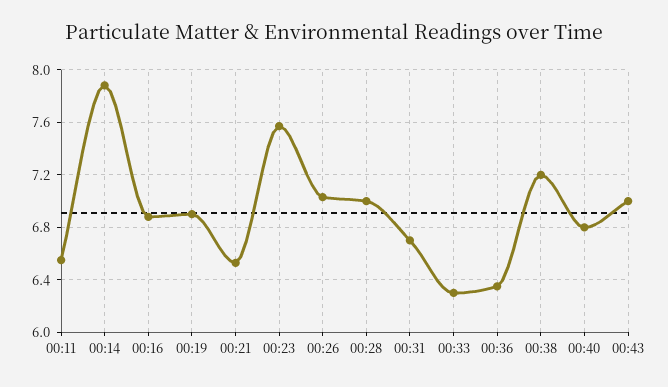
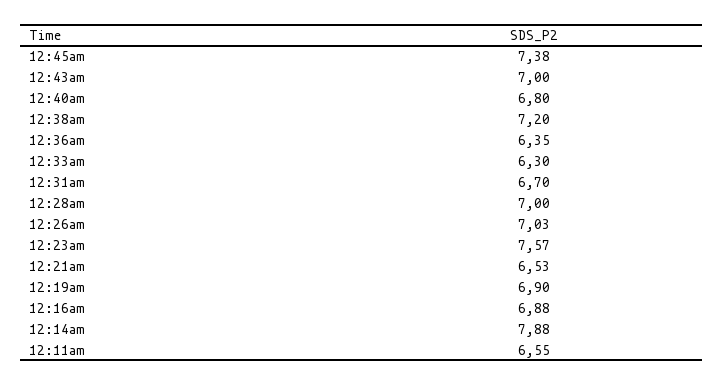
12:45am: none -> 7.38

